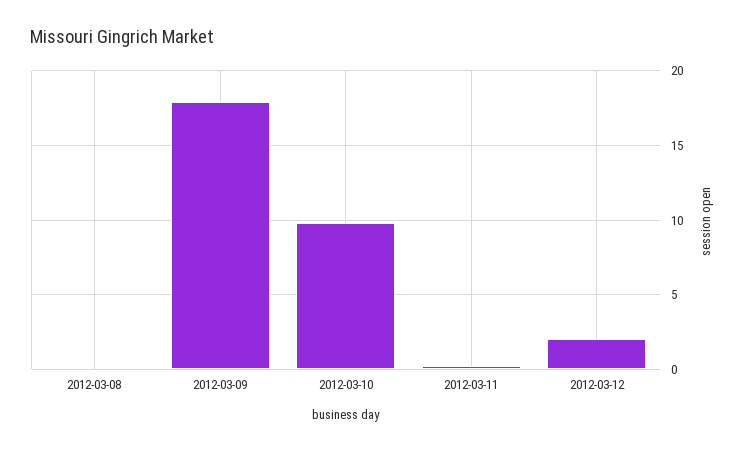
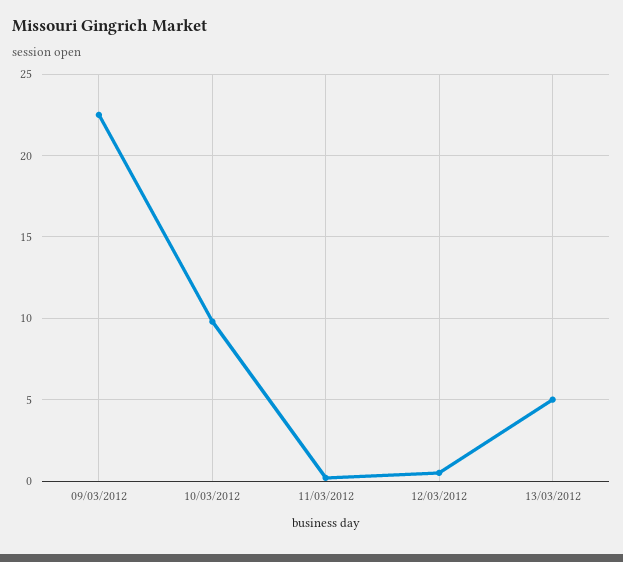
2012-03-08: 0 -> none
2012-03-09: 18 -> 22.5
2012-03-12: 2 -> 0.5
13/03/2012: none -> 5

